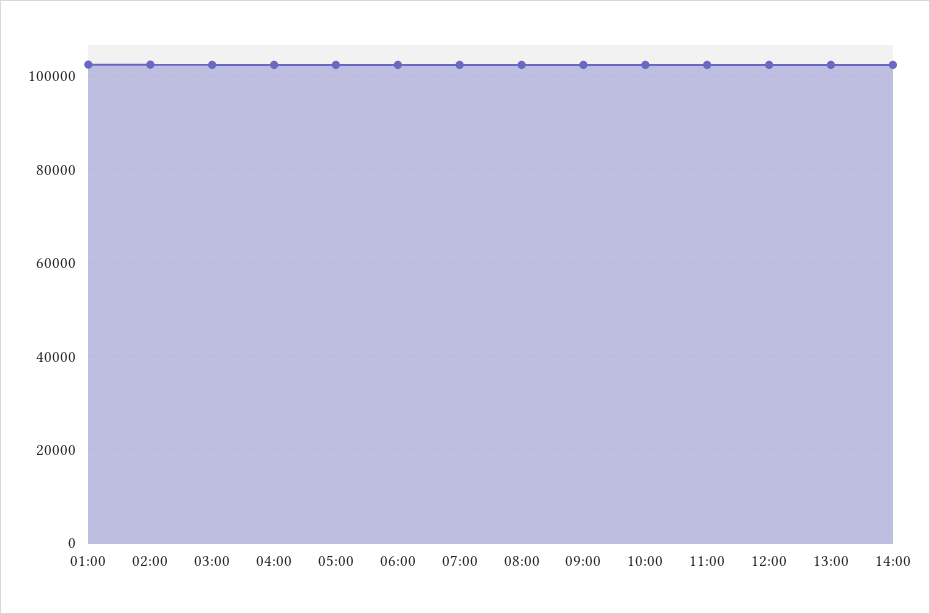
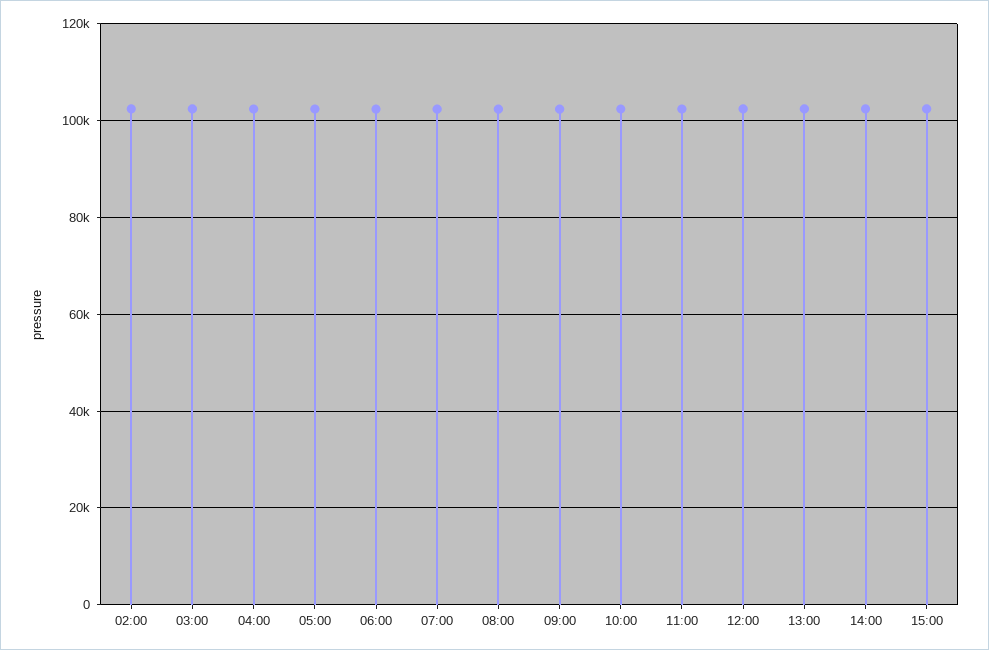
01:00: 102000 -> none
15:00: none -> 102000

